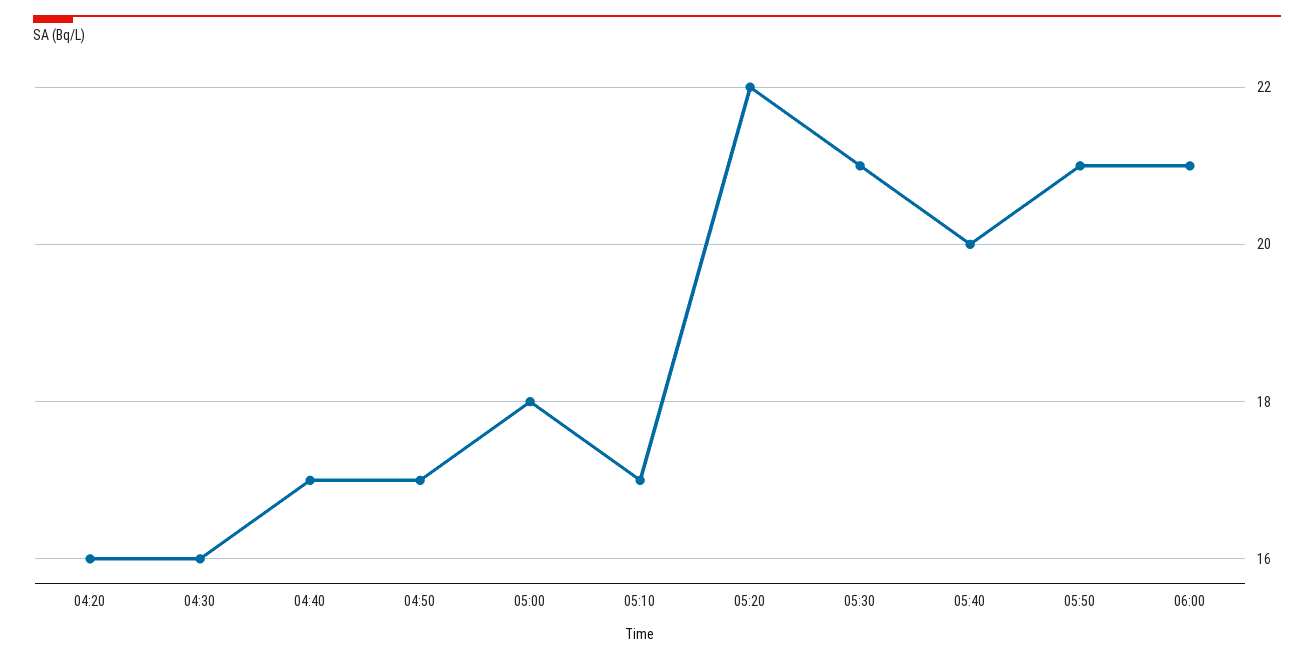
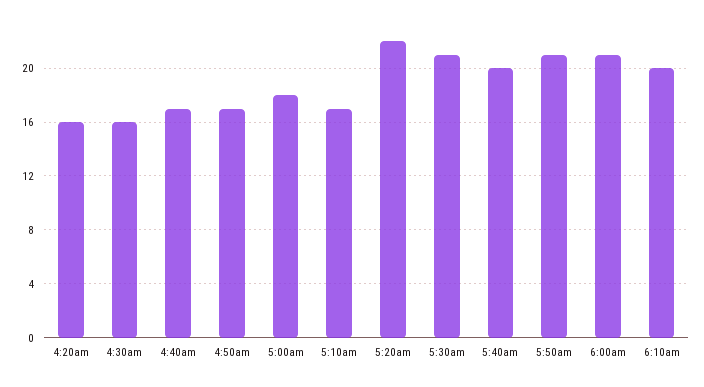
6:10am: none -> 20

